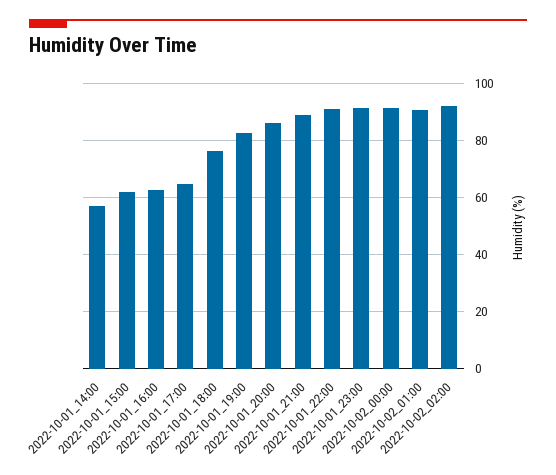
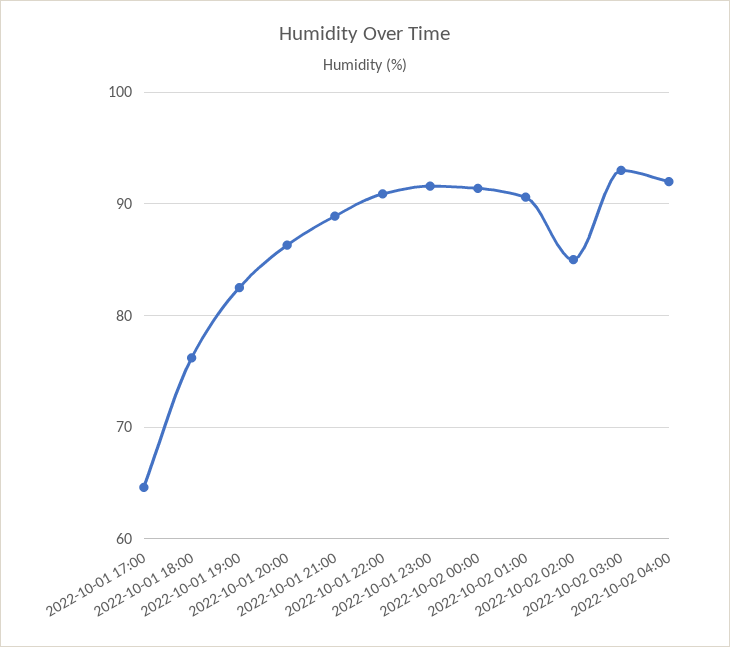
2022-10-01_14:00: 57.5 -> none
2022-10-01_15:00: 62.5 -> none
2022-10-01_16:00: 62.5 -> none
2022-10-02_02:00: 92.5 -> 85
2022-10-02 03:00: none -> 93
2022-10-02 04:00: none -> 92

